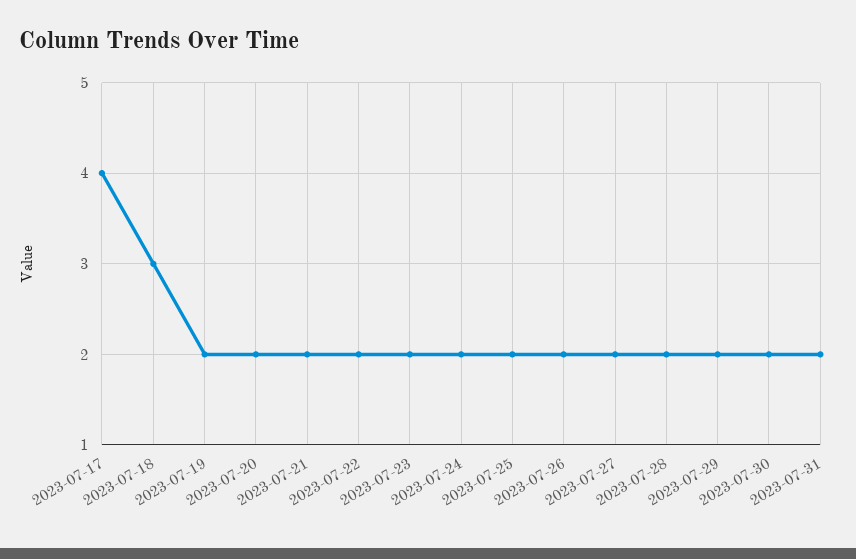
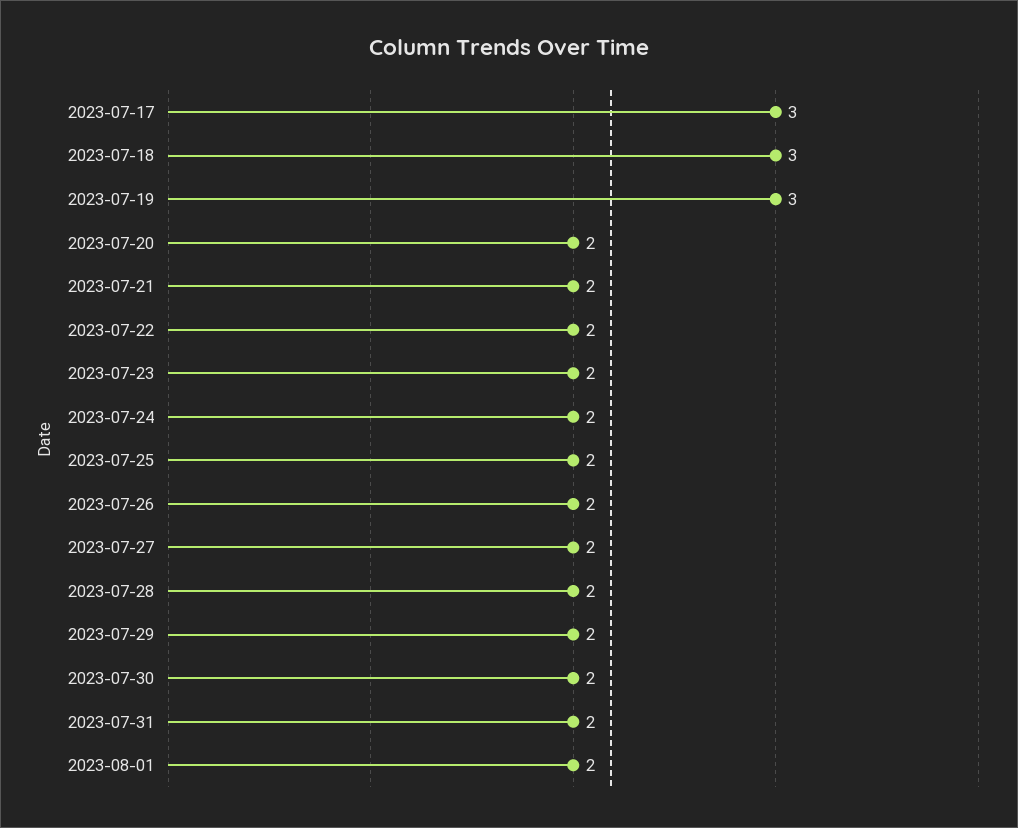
2023-07-17: 4 -> 3
2023-07-19: 2 -> 3
2023-08-01: none -> 2

